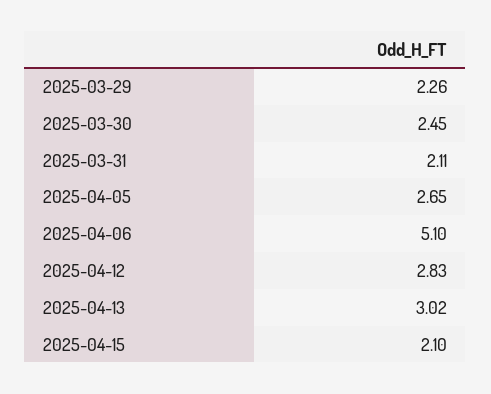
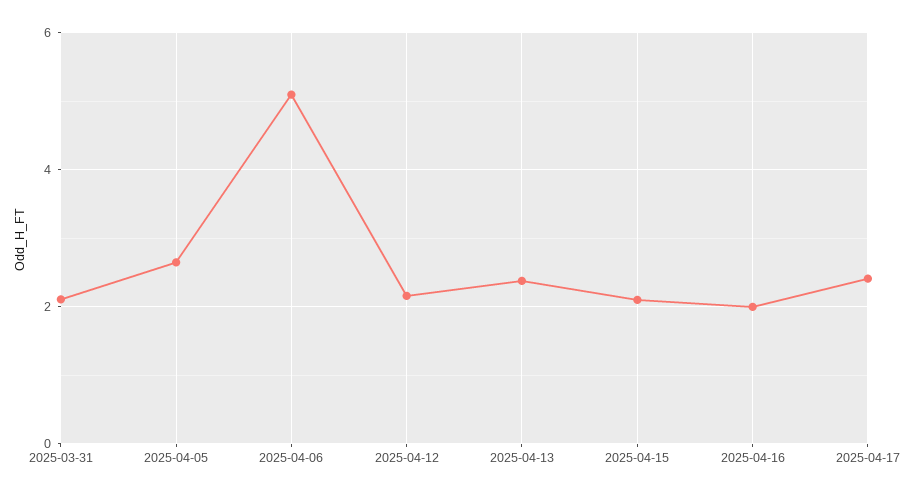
2025-03-29: 2.26 -> none
2025-03-30: 2.45 -> none
2025-04-12: 2.83 -> 2.2
2025-04-13: 3.02 -> 2.4
2025-04-16: none -> 2
2025-04-17: none -> 2.4

